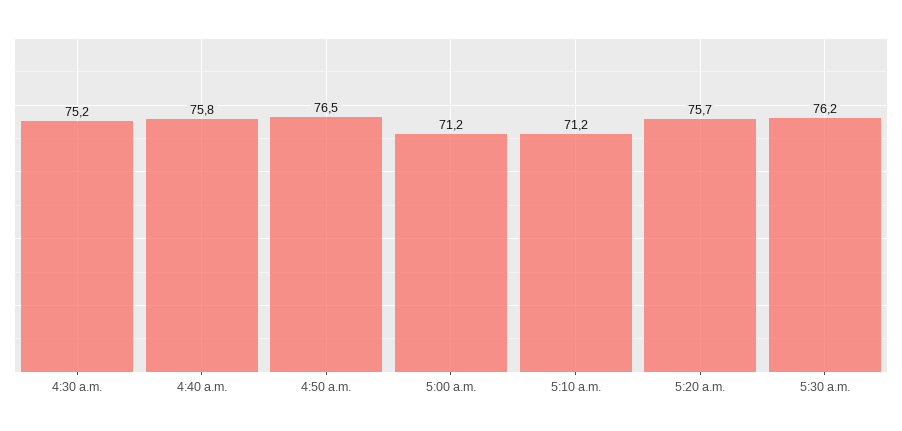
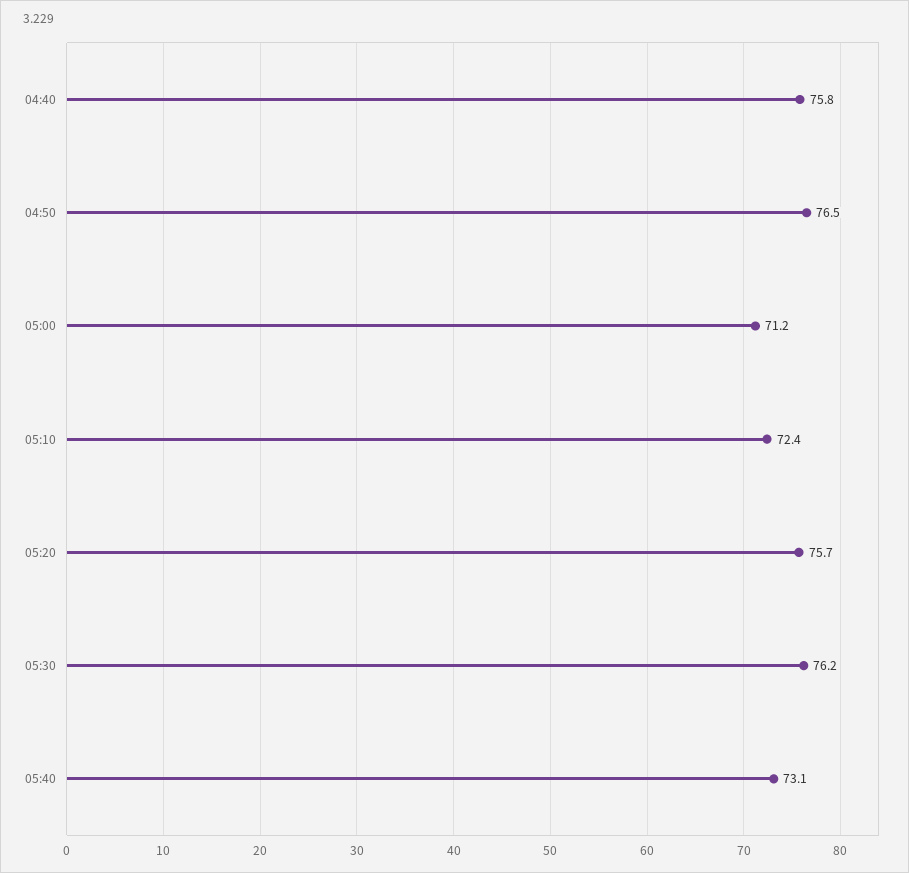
4:30 a.m.: 75.2 -> none
5:10 a.m.: 71.2 -> 72.4
05:40: none -> 73.1

